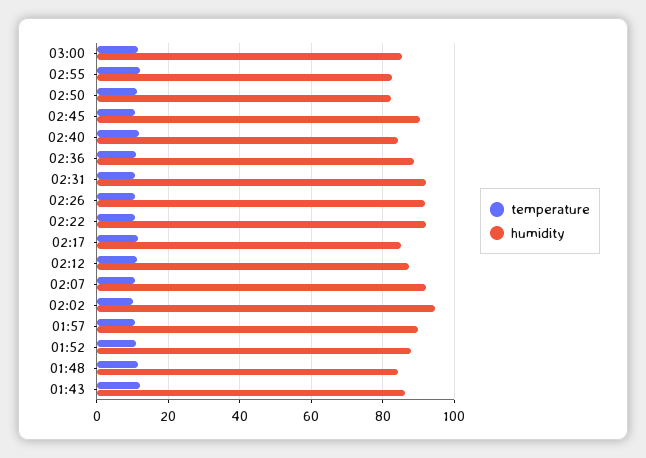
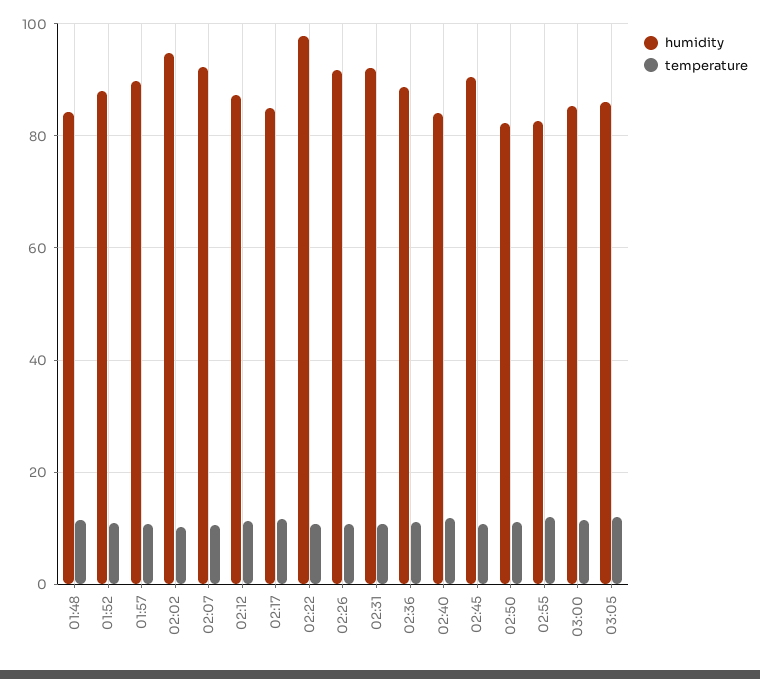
humidity, 02:22: 92 -> 98
temperature, 01:43: 12 -> none
humidity, 01:43: 86 -> none
humidity, 03:05: none -> 86
temperature, 03:05: none -> 12

